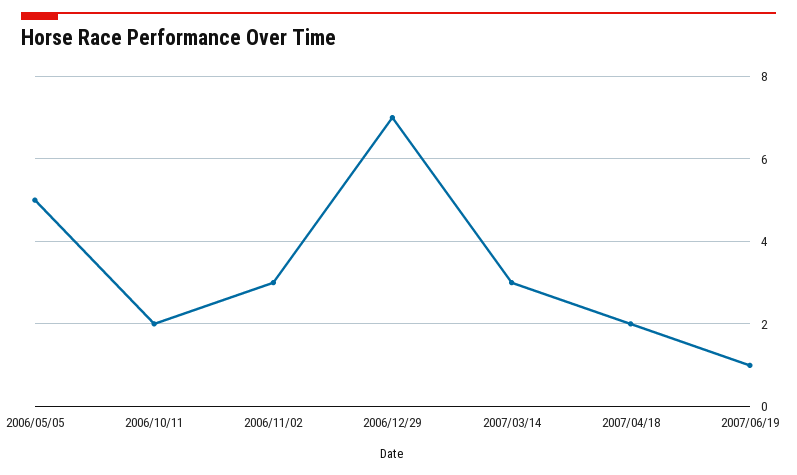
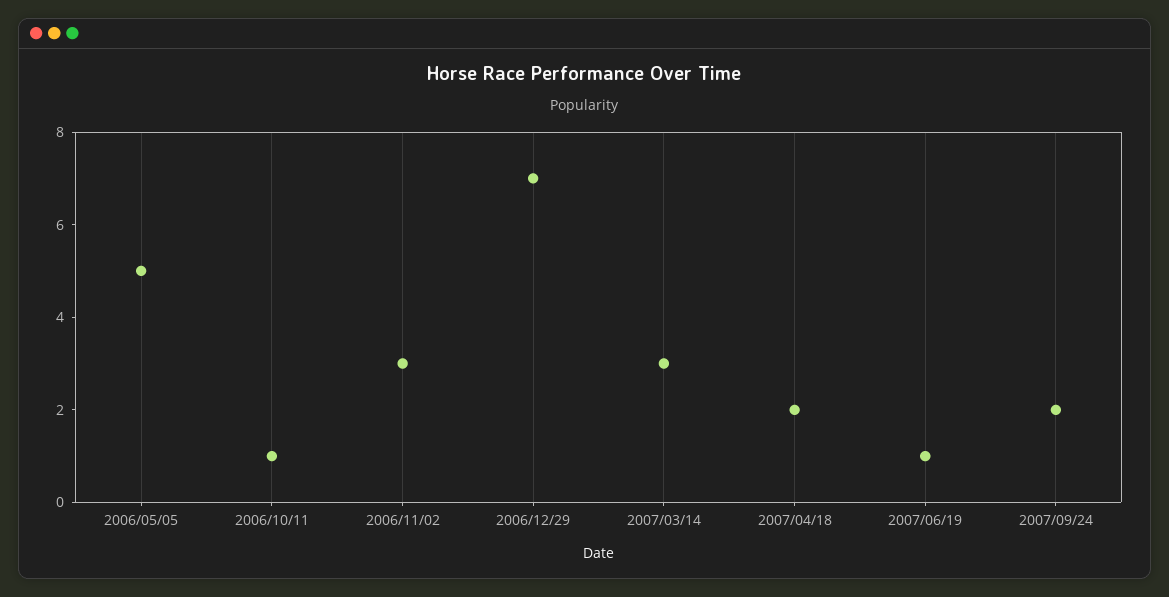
2006/10/11: 2 -> 1
2007/09/24: none -> 2

